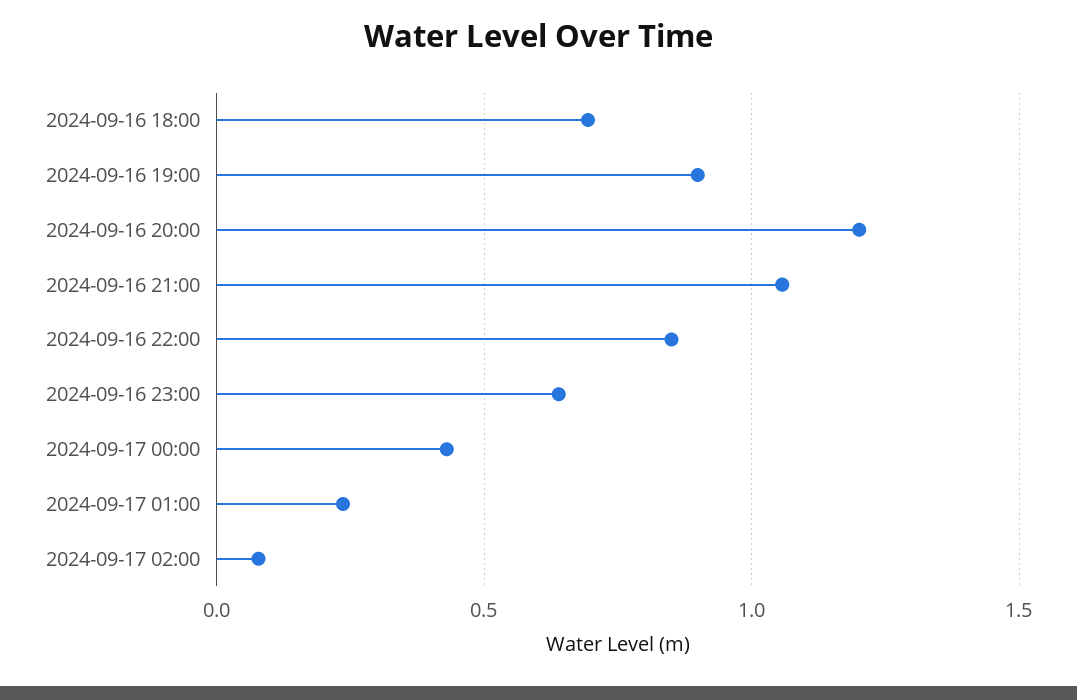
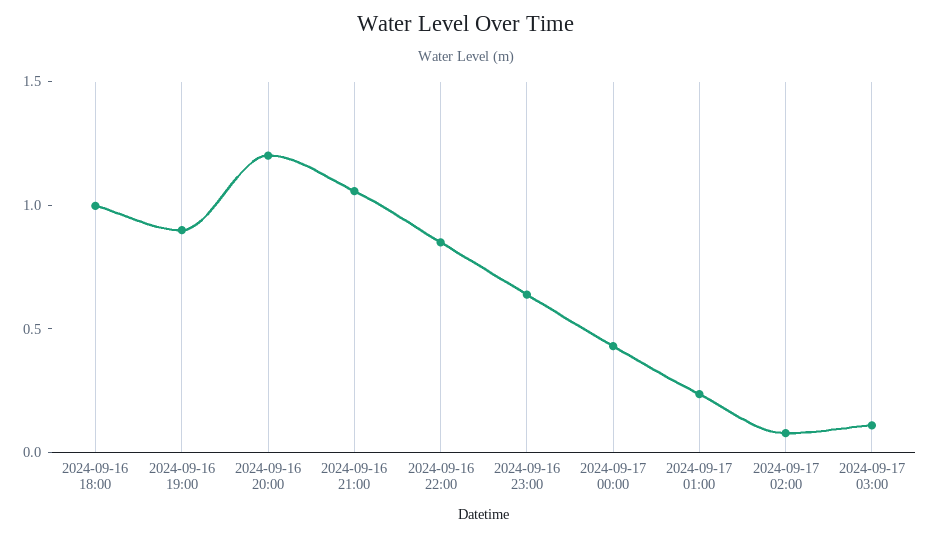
2024-09-16 18:00: 0.7 -> 1
2024-09-17 03:00: none -> 0.1

